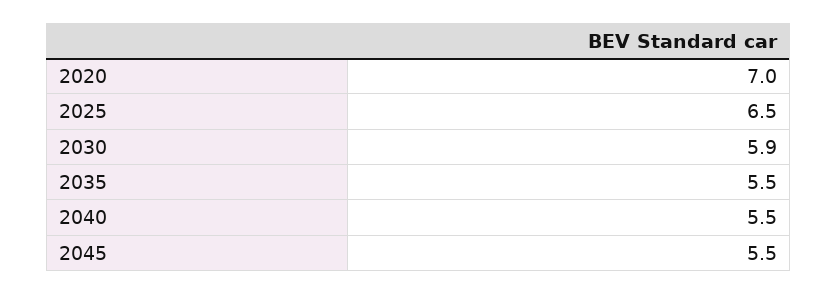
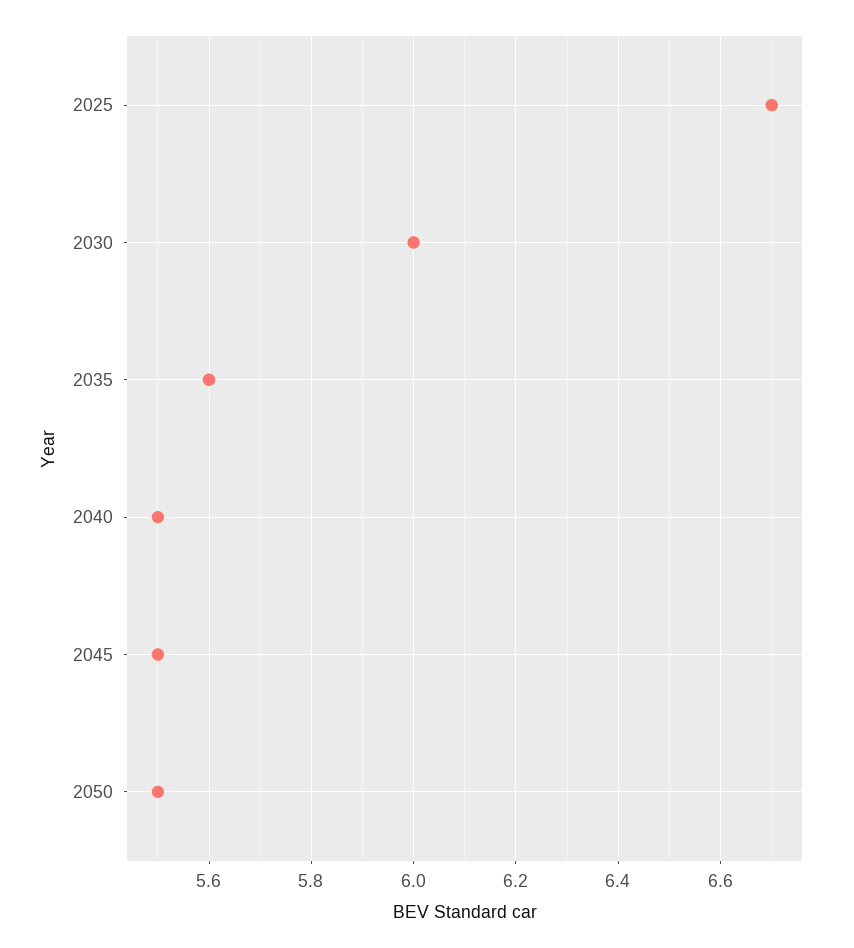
2020: 7 -> none
2025: 6.5 -> 6.7
2030: 5.9 -> 6
2035: 5.5 -> 5.6
2050: none -> 5.5

